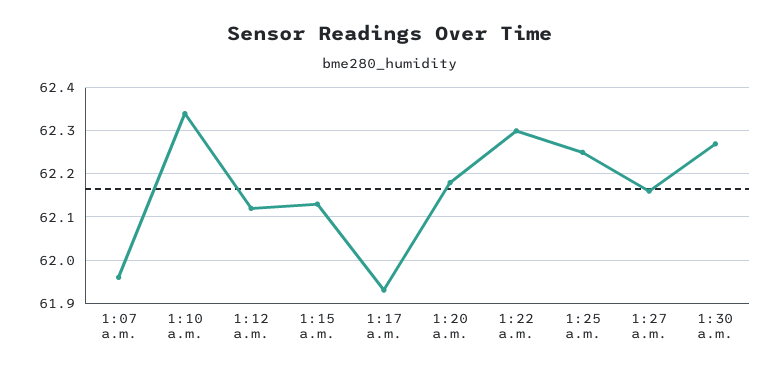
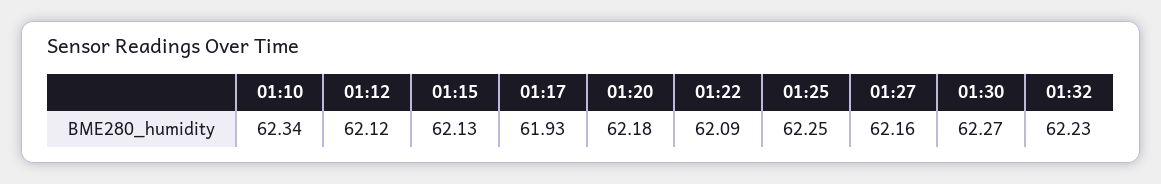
1:07 a.m.: 61.95 -> none
1:22 a.m.: 62.3 -> 62.09
01:32: none -> 62.23

